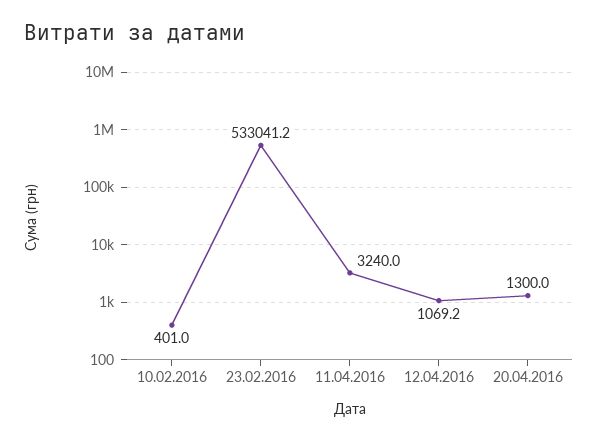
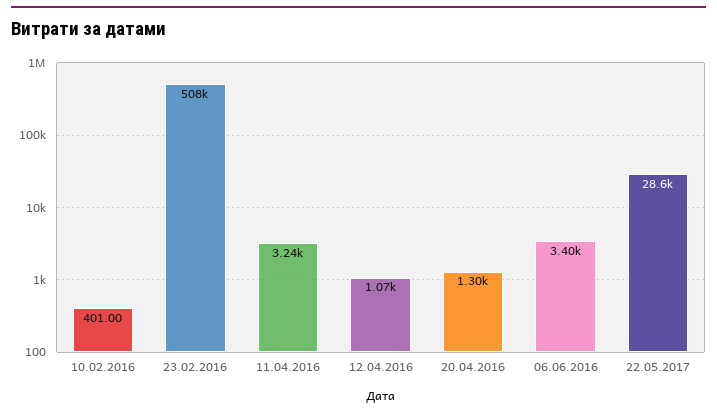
23.02.2016: 533041.2 -> 508000
06.06.2016: none -> 3400
22.05.2017: none -> 28600

